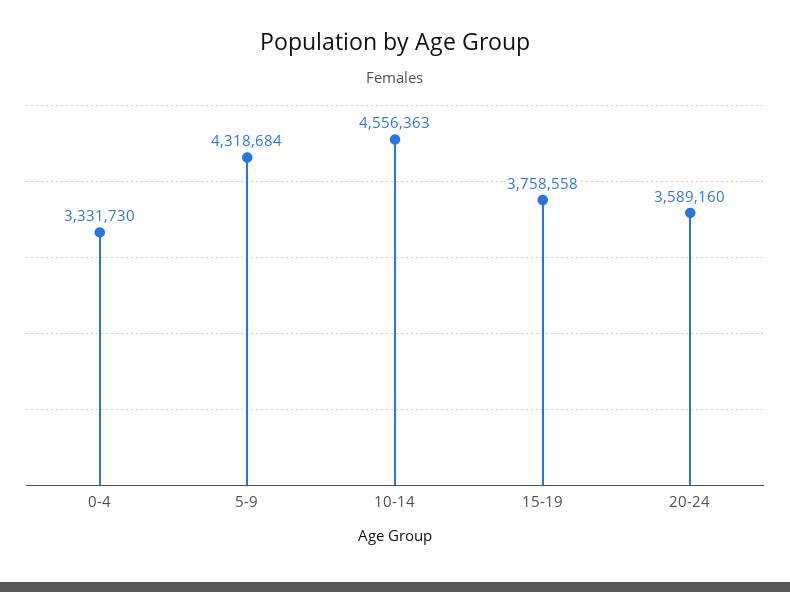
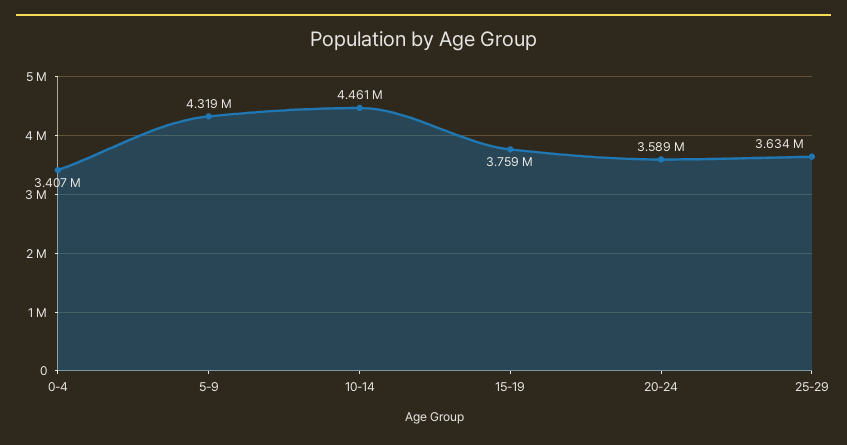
0-4: 3331730 -> 3407000
10-14: 4556363 -> 4461000
25-29: none -> 3634000

